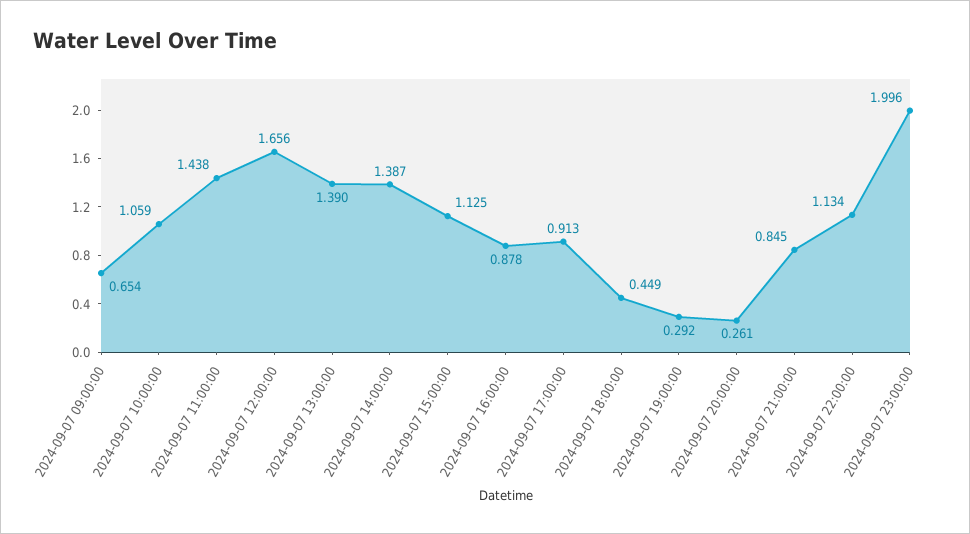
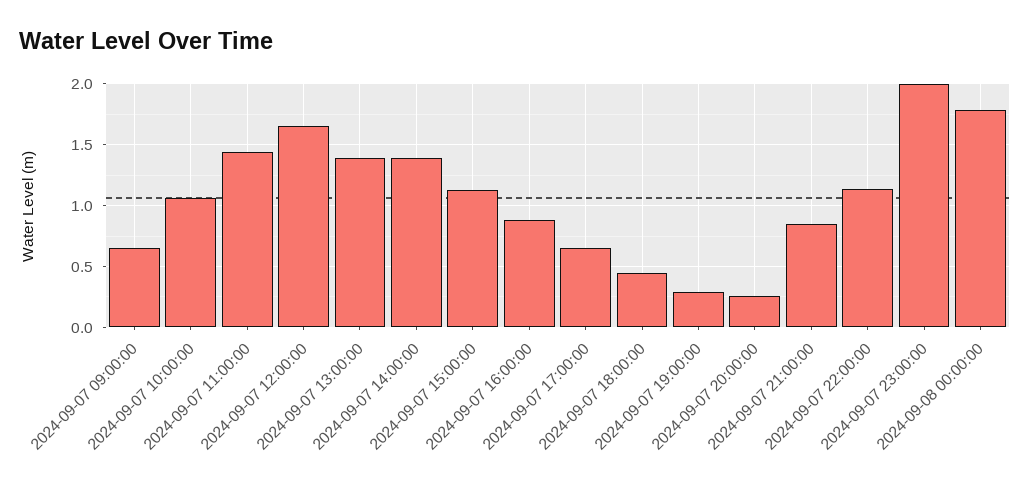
2024-09-07 17:00:00: 0.913 -> 0.65
2024-09-08 00:00:00: none -> 1.8

